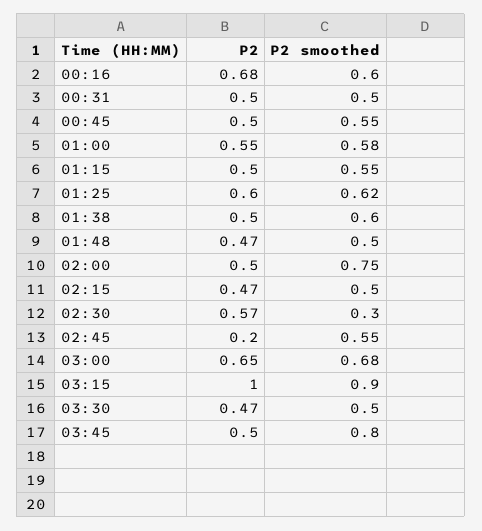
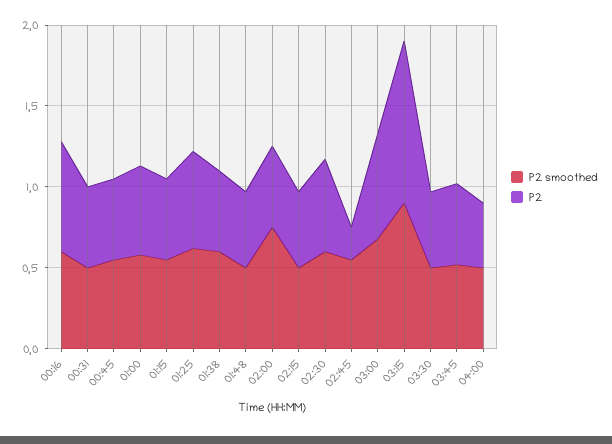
P2 smoothed, 02:30: 0.3 -> 0.6
P2 smoothed, 03:45: 0.8 -> 0.5
P2 smoothed, 04:00: none -> 0.5
P2, 04:00: none -> 0.4

